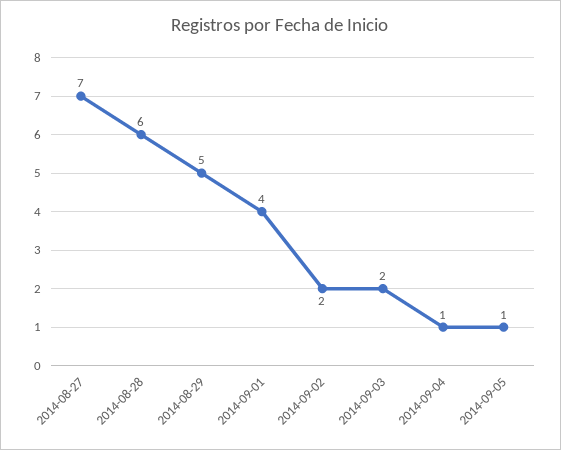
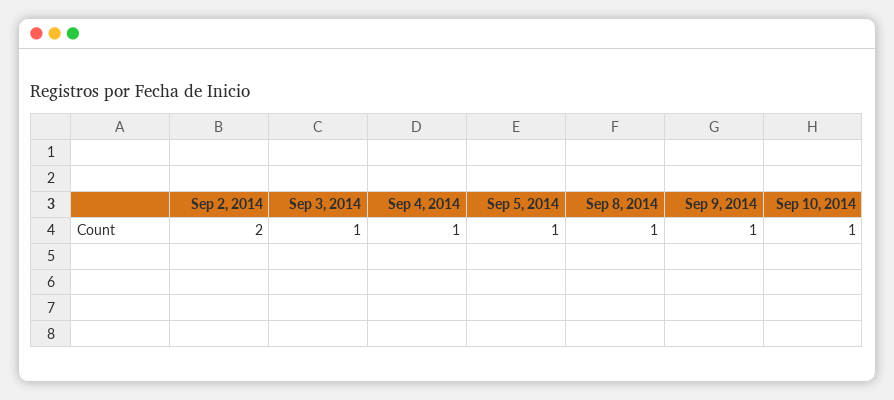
2014-08-27: 7 -> none
2014-08-28: 6 -> none
2014-08-29: 5 -> none
2014-09-01: 4 -> none
2014-09-03: 2 -> 1
Sep 8, 2014: none -> 1
Sep 9, 2014: none -> 1
Sep 10, 2014: none -> 1

